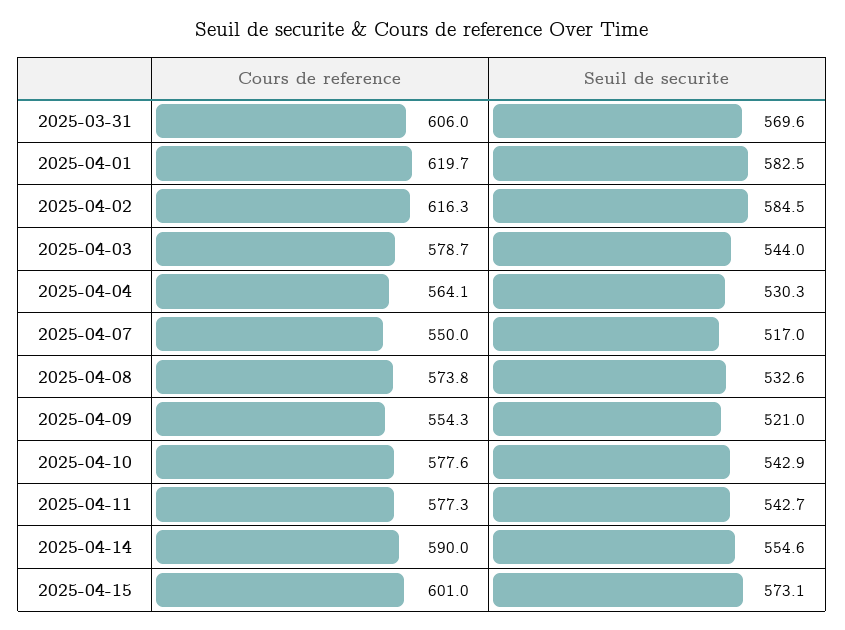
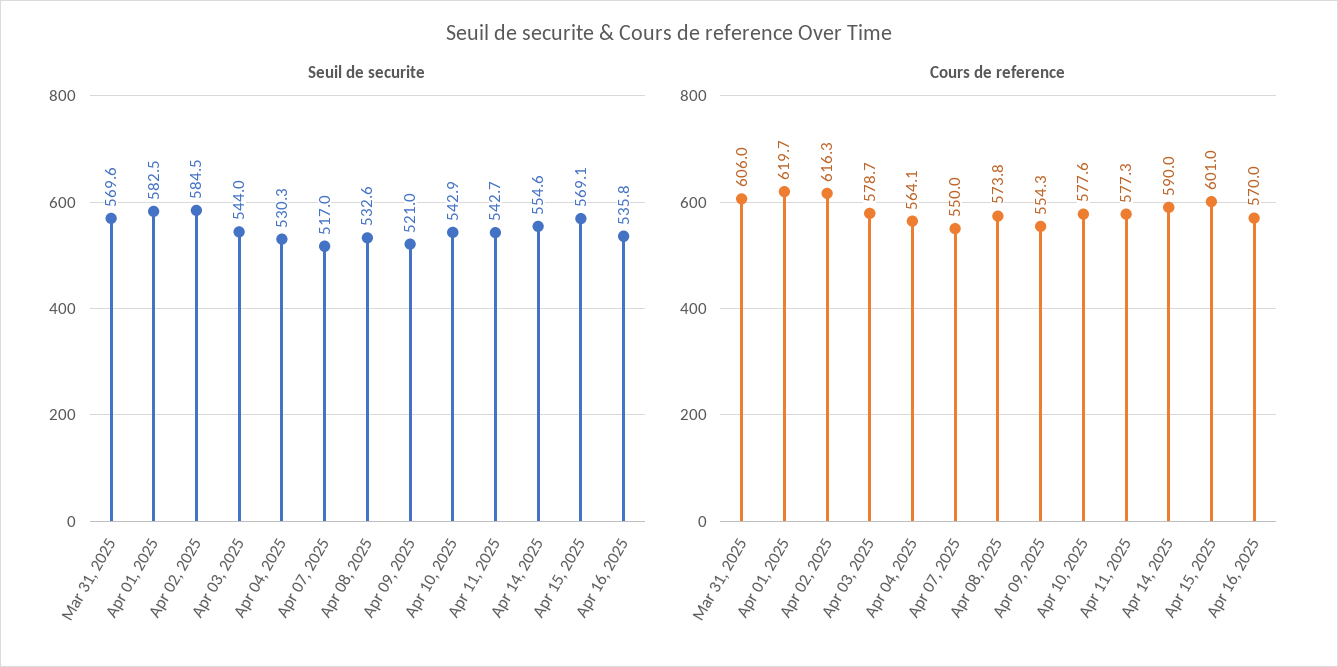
Seuil de securite, 2025-04-15: 573.1 -> 569.1
Seuil de securite, Apr 16, 2025: none -> 535.8
Cours de reference, Apr 16, 2025: none -> 570

